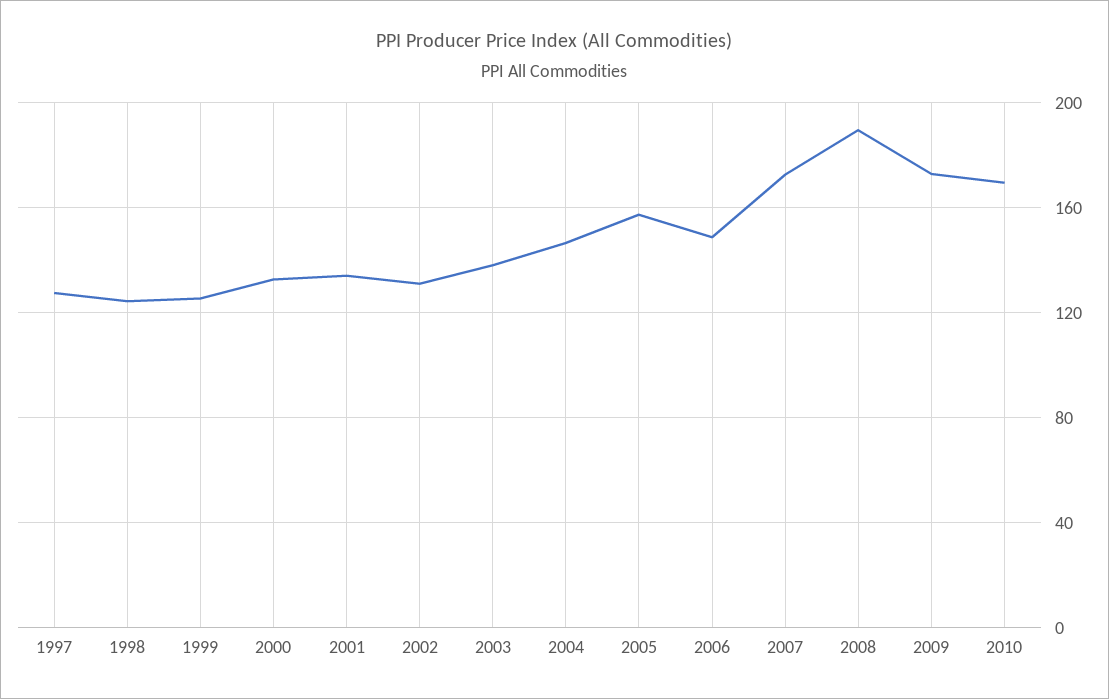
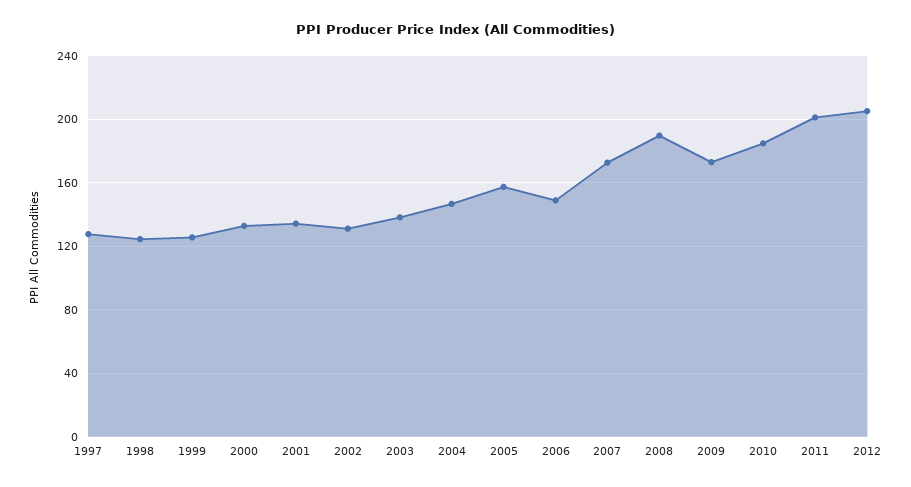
2010: 170 -> 185
2011: none -> 200
2012: none -> 205

